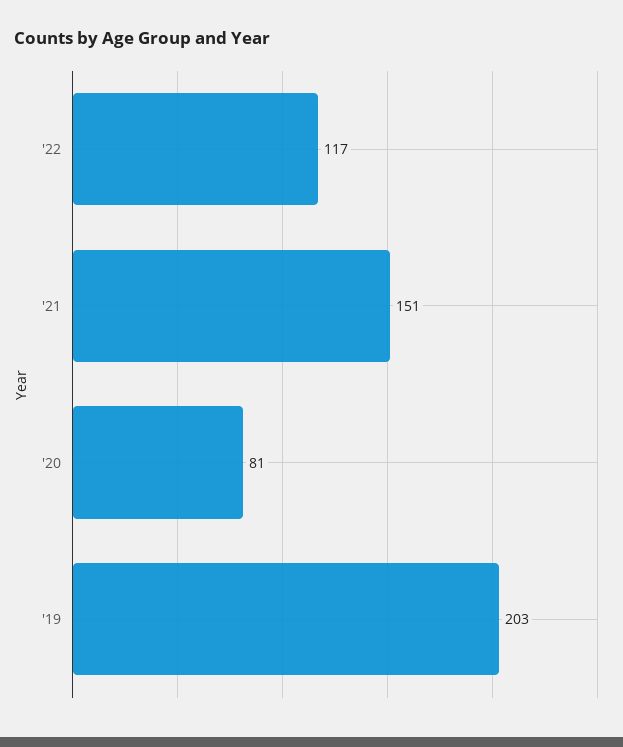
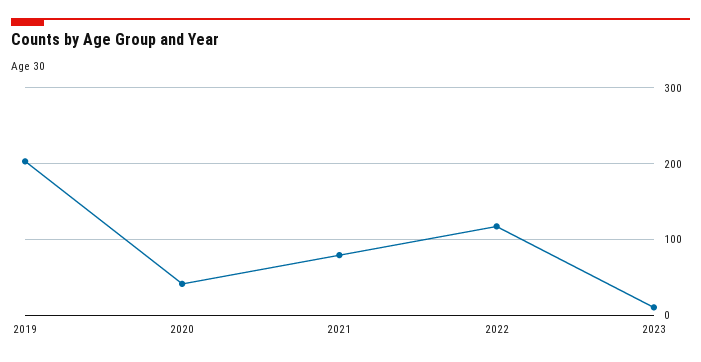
'21: 151 -> 80
'20: 81 -> 40
2023: none -> 10

